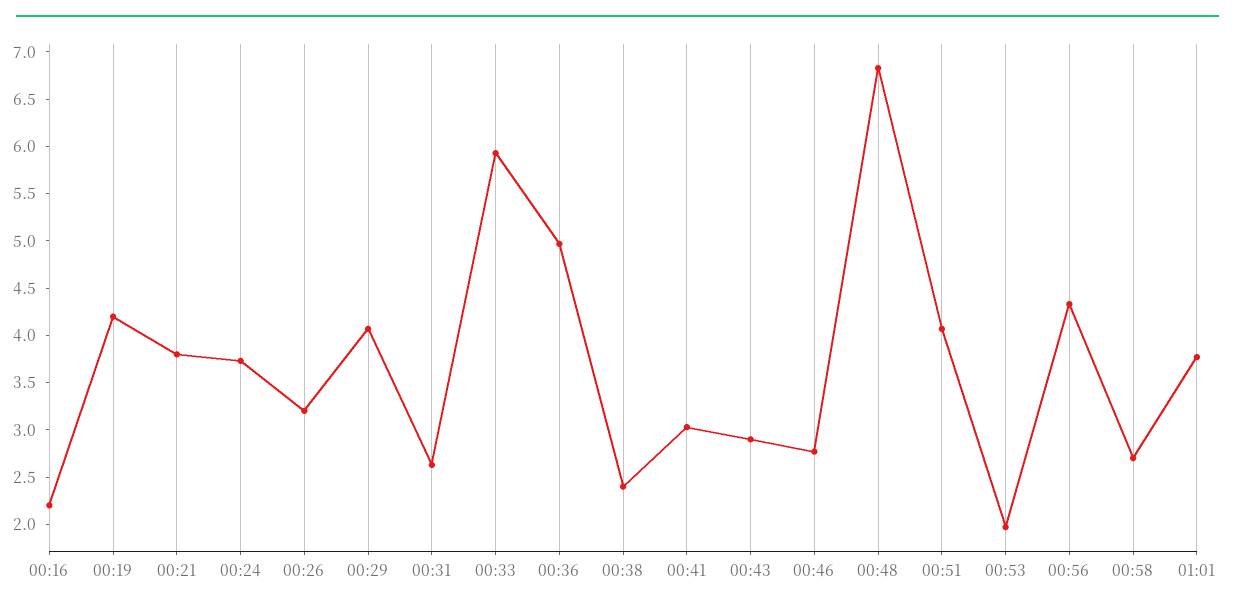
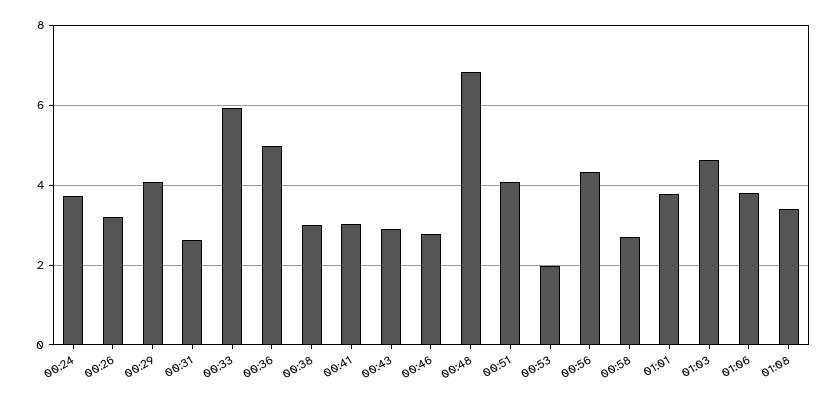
00:16: 2.2 -> none
00:19: 4.2 -> none
00:21: 3.8 -> none
00:38: 2.4 -> 3
01:03: none -> 4.6
01:06: none -> 3.8
01:08: none -> 3.4

